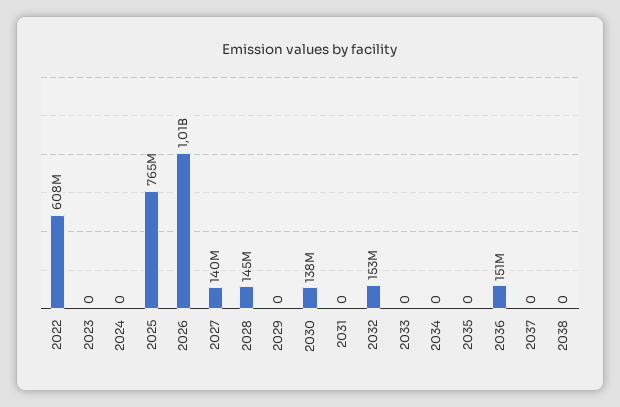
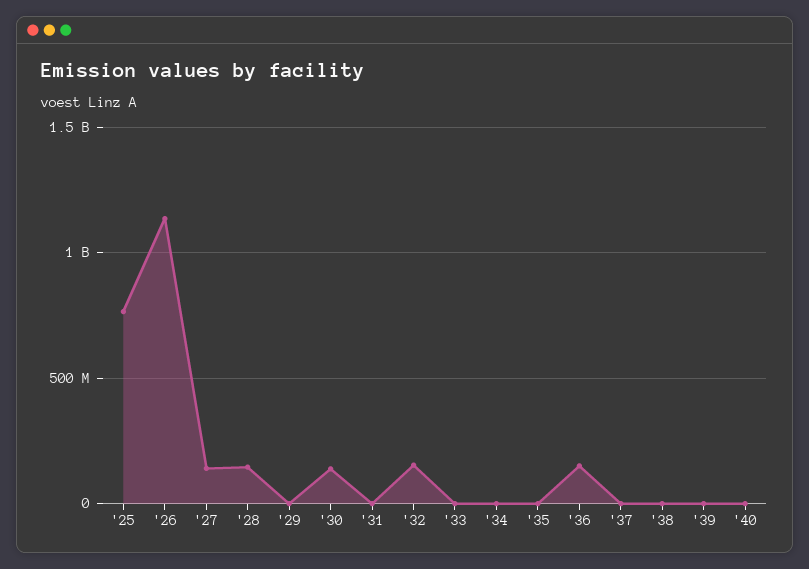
2022: 608000000 -> none
2023: 0 -> none
2024: 0 -> none
2026: 1010000000 -> 1150000000
'39: none -> 0
'40: none -> 0

